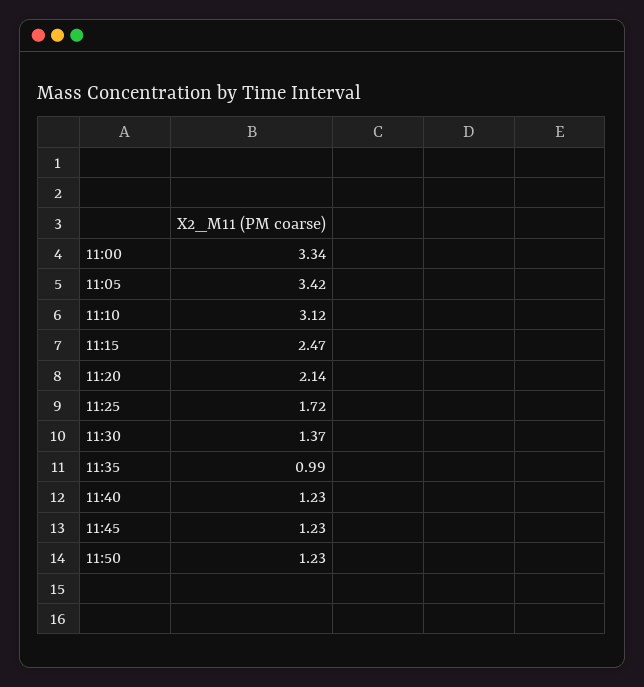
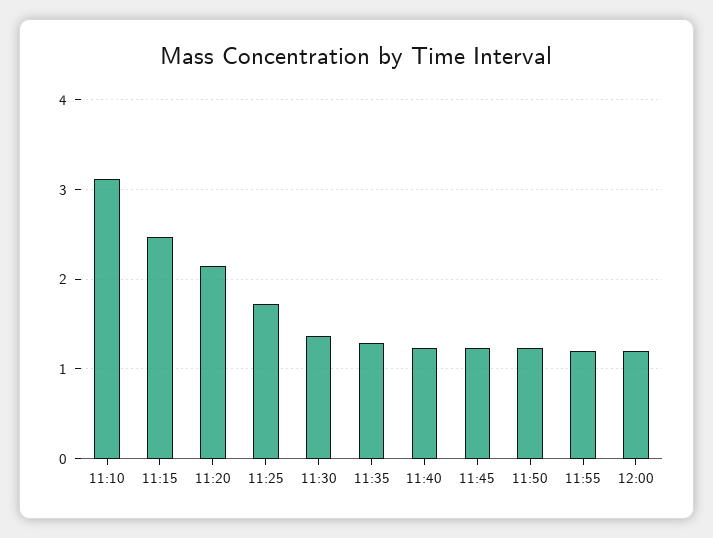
11:00: 3.34 -> none
11:05: 3.42 -> none
11:35: 0.99 -> 1.3
11:55: none -> 1.2
12:00: none -> 1.2

